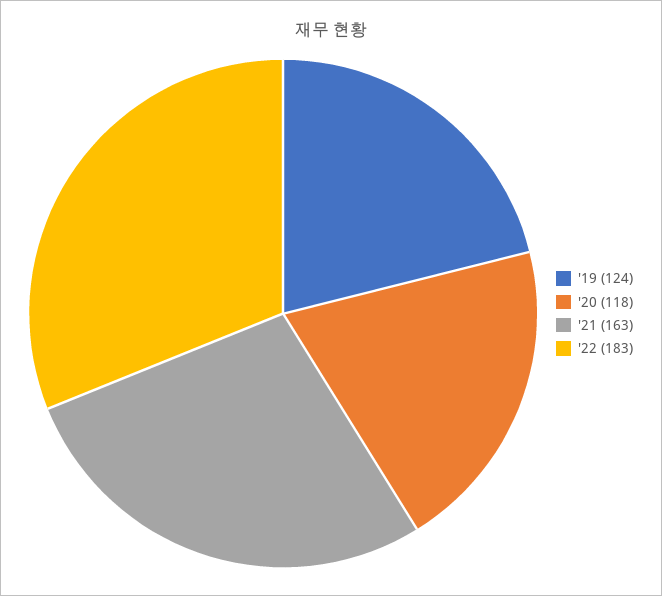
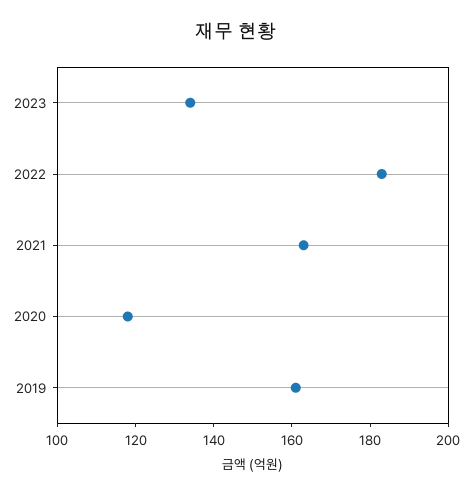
'19: 124 -> 160
2023: none -> 135

